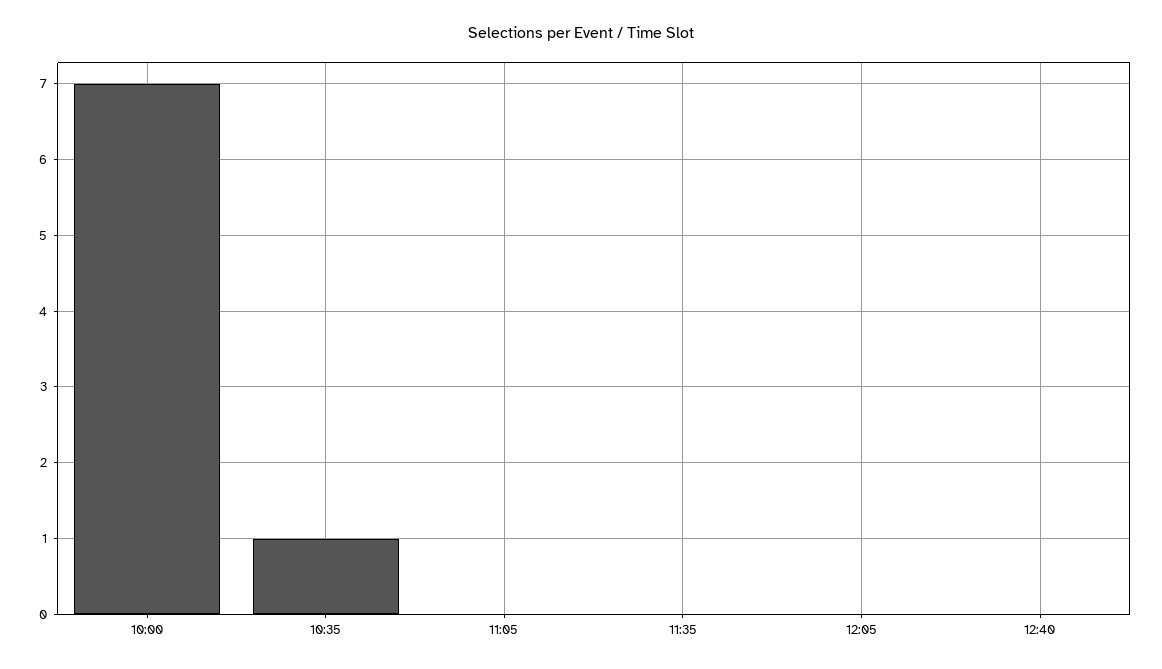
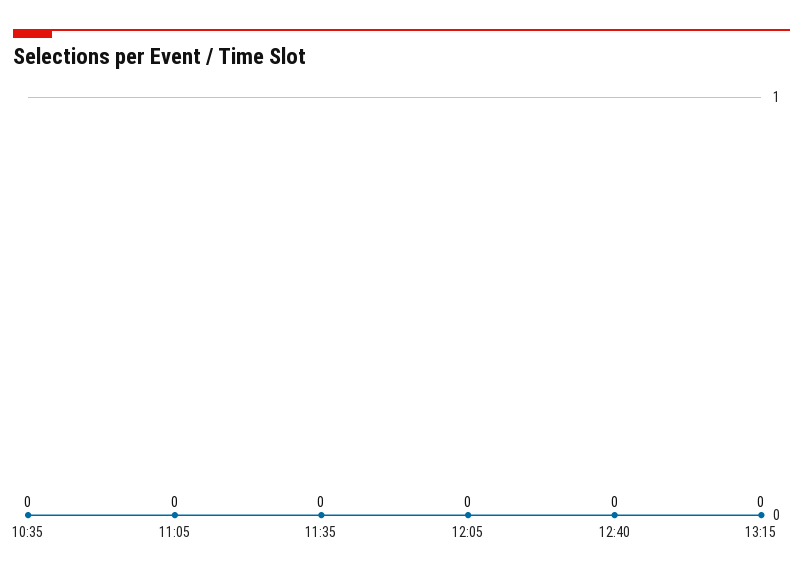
10:00: 7 -> none
10:35: 1 -> 0
13:15: none -> 0

